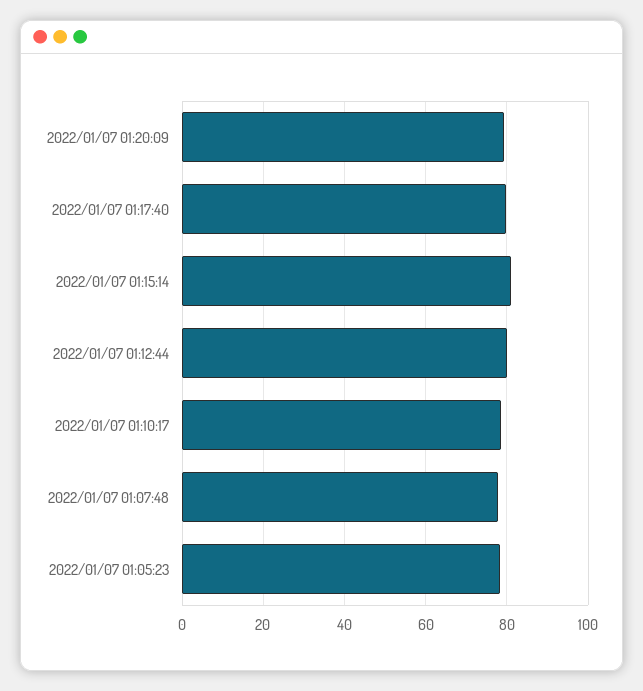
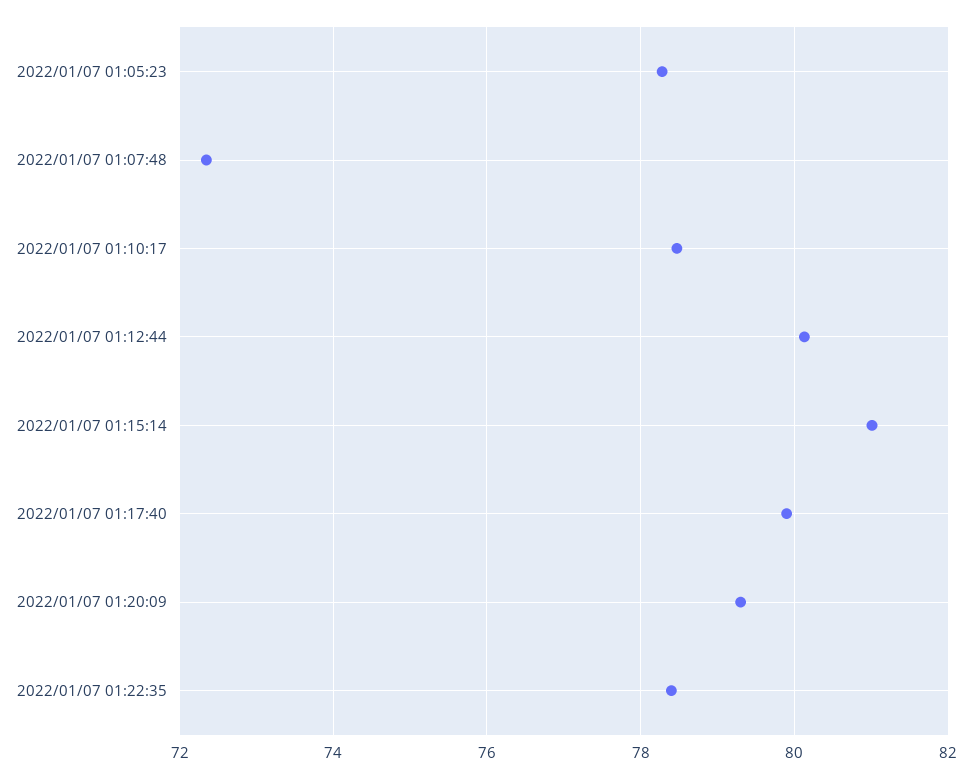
2022/01/07 01:07:48: 78 -> 72.4
2022/01/07 01:22:35: none -> 78.4

